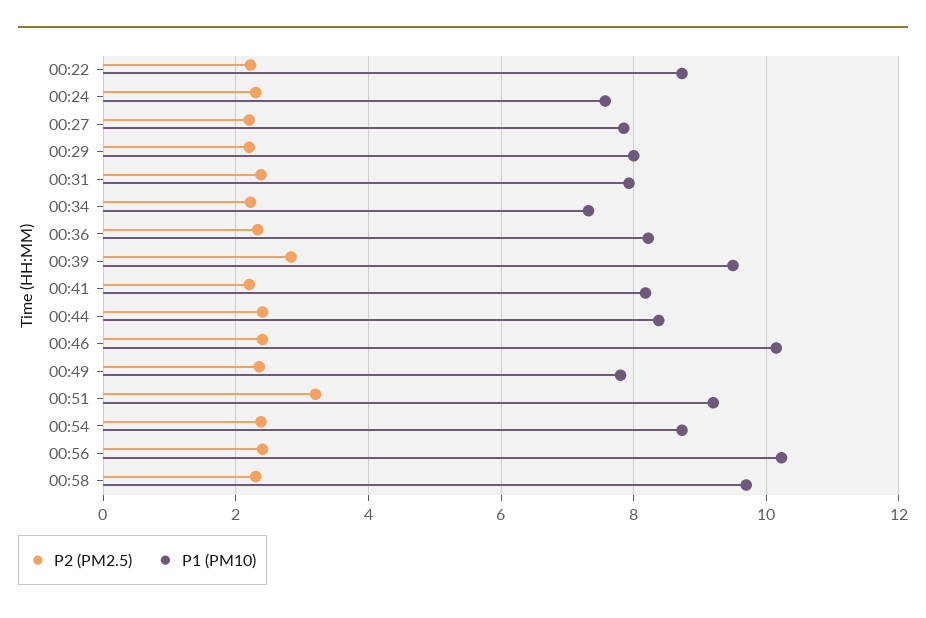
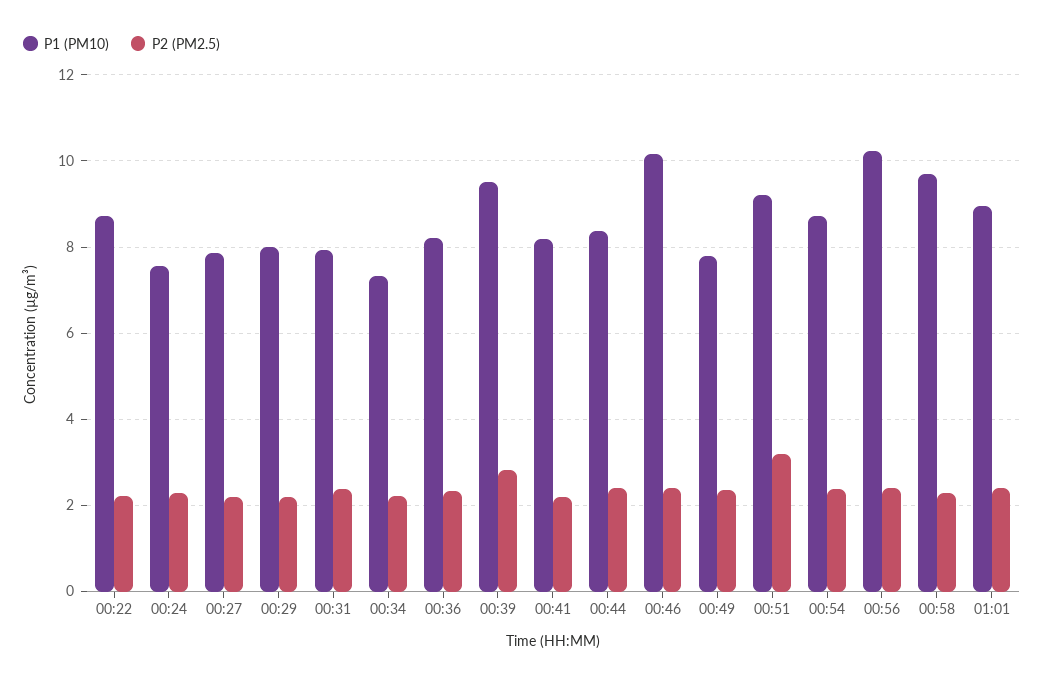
P1 (PM10), 01:01: none -> 9
P2 (PM2.5), 01:01: none -> 2.4

